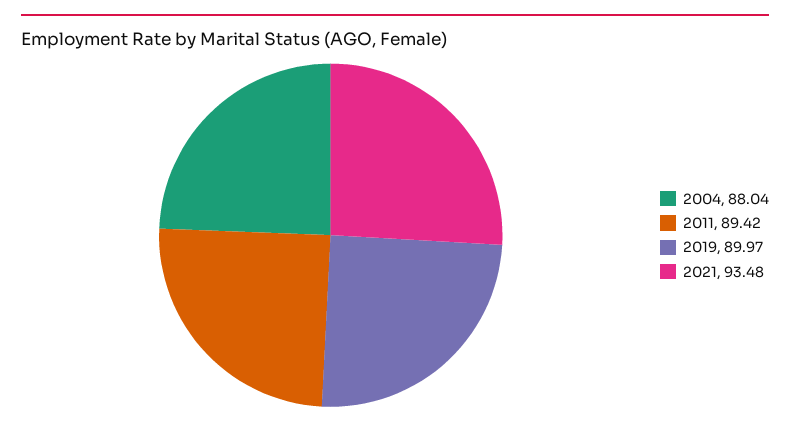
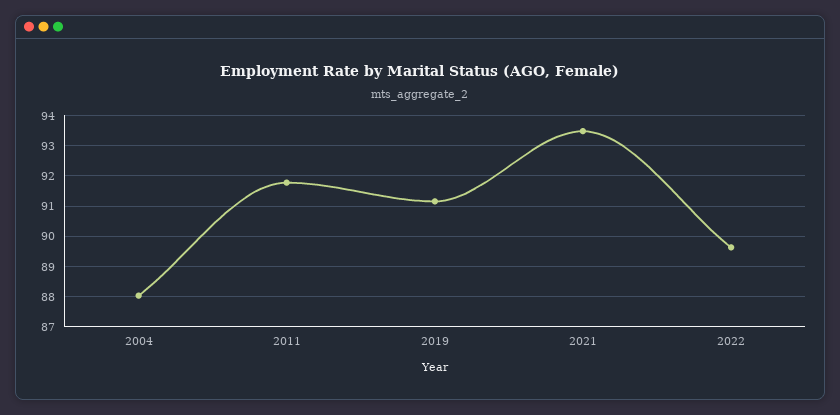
2011: 89.42 -> 91.8
2019: 89.97 -> 91.2
2022: none -> 89.6

